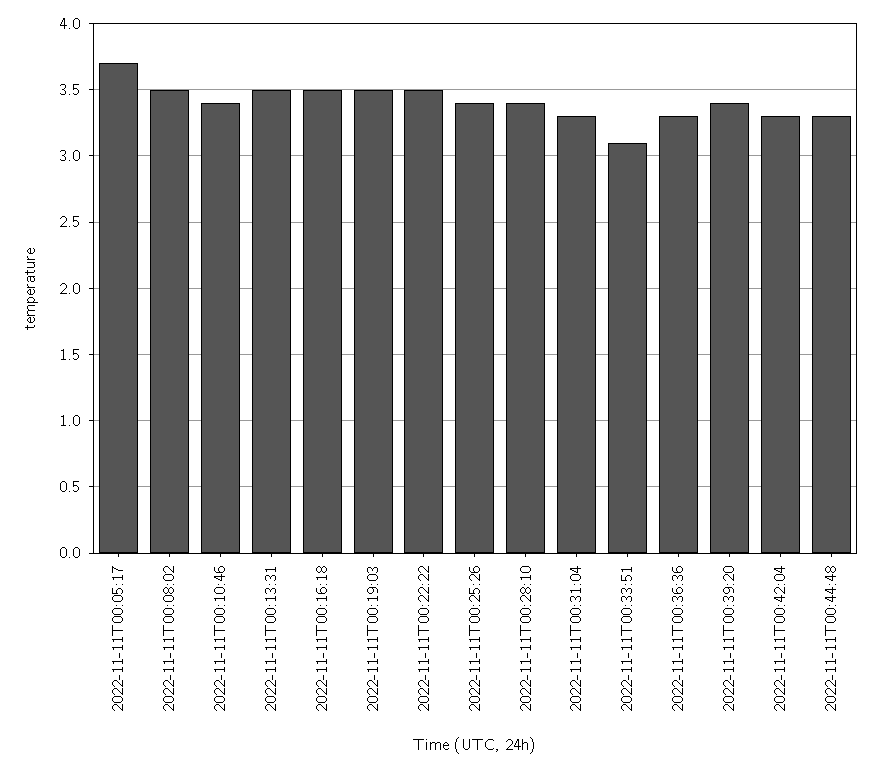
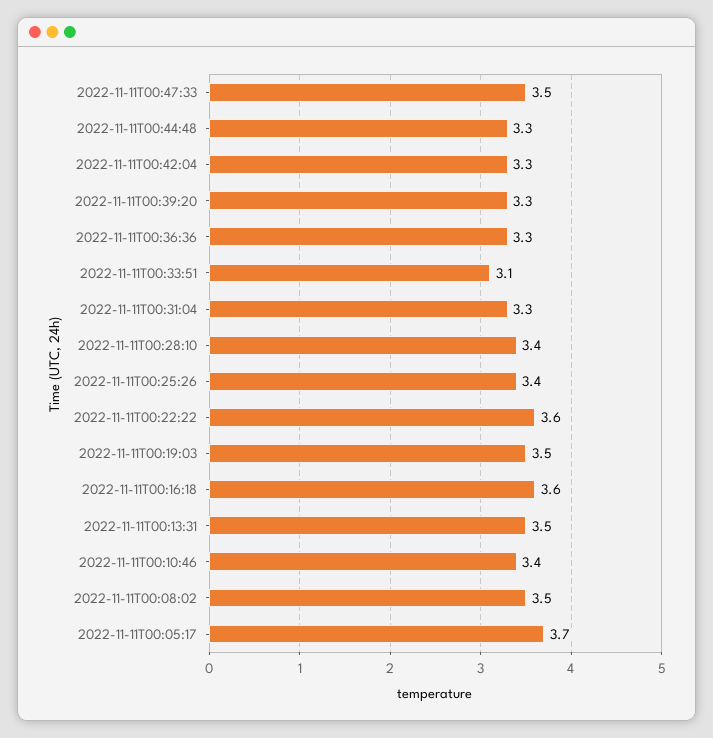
2022-11-11T00:16:18: 3.5 -> 3.6
2022-11-11T00:22:22: 3.5 -> 3.6
2022-11-11T00:39:20: 3.4 -> 3.3
2022-11-11T00:47:33: none -> 3.5

